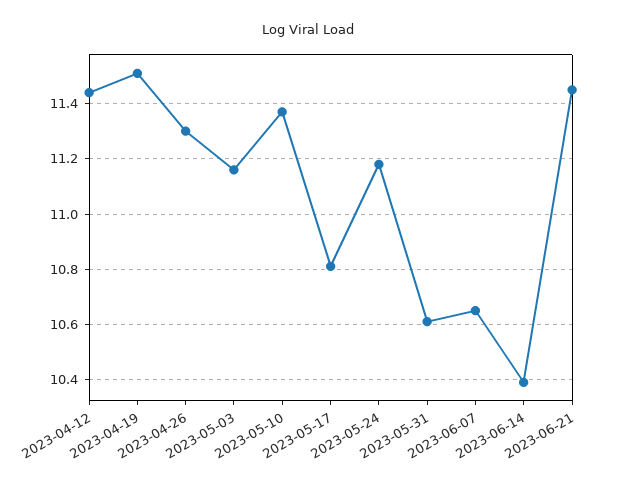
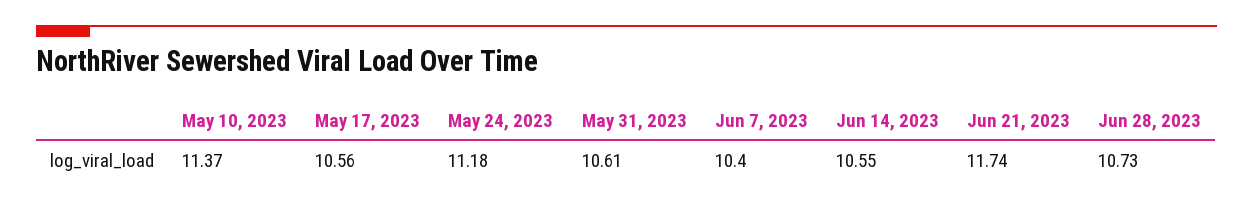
2023-04-12: 11.45 -> none
2023-04-19: 11.5 -> none
2023-04-26: 11.3 -> none
2023-05-03: 11.15 -> none
2023-05-17: 10.8 -> 10.56
2023-06-07: 10.65 -> 10.4
2023-06-14: 10.4 -> 10.55
2023-06-21: 11.45 -> 11.74
Jun 28, 2023: none -> 10.73

